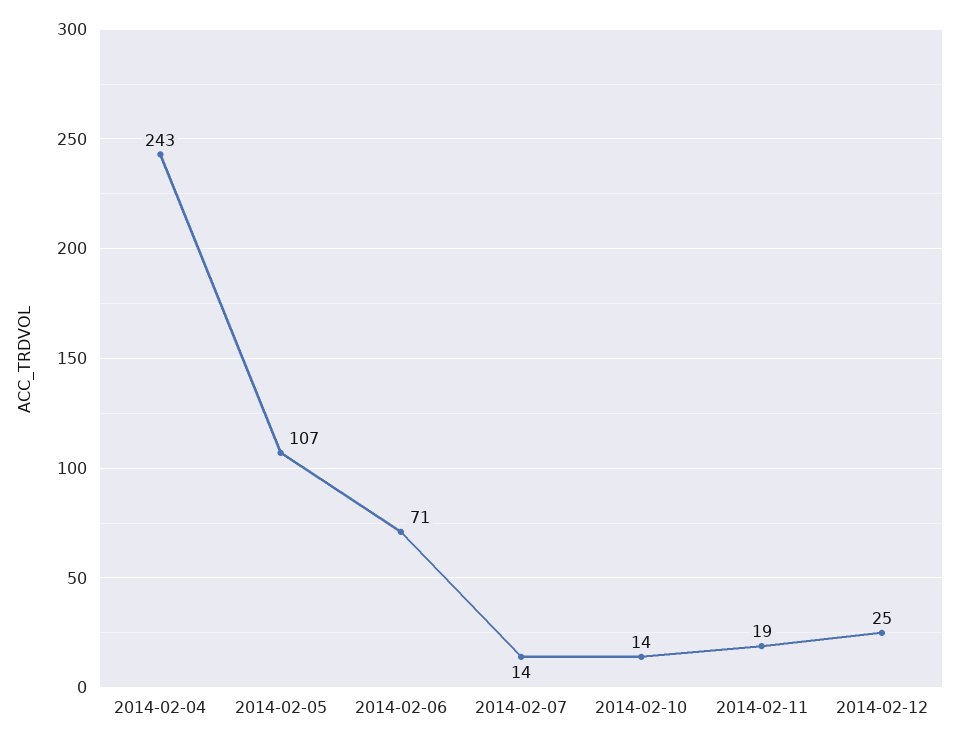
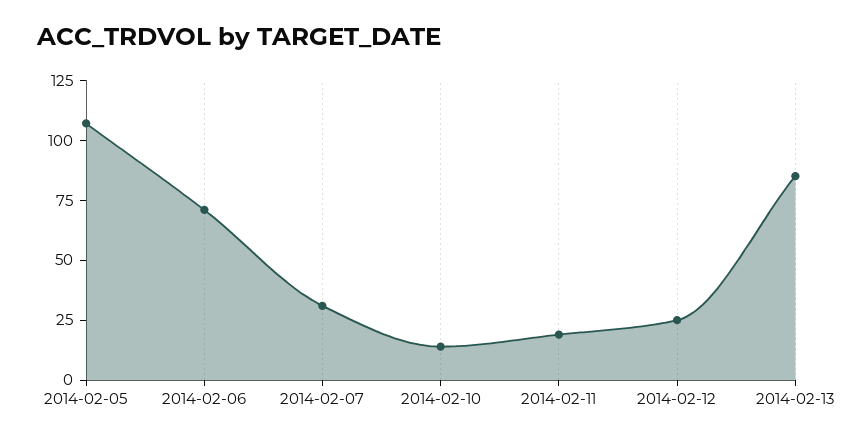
2014-02-04: 243 -> none
2014-02-07: 14 -> 30
2014-02-13: none -> 85

